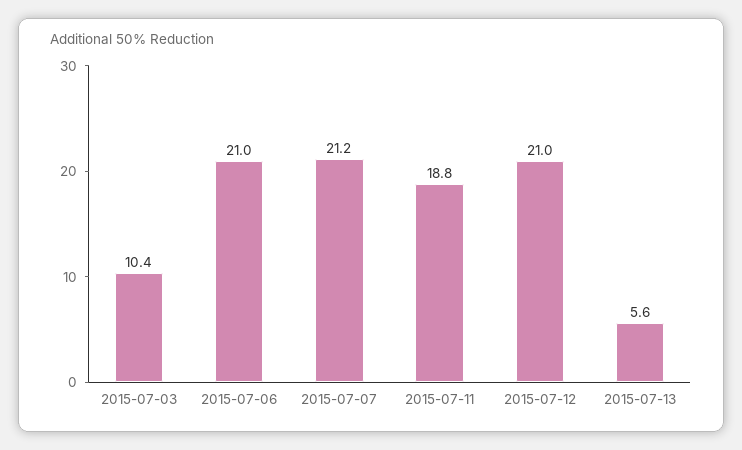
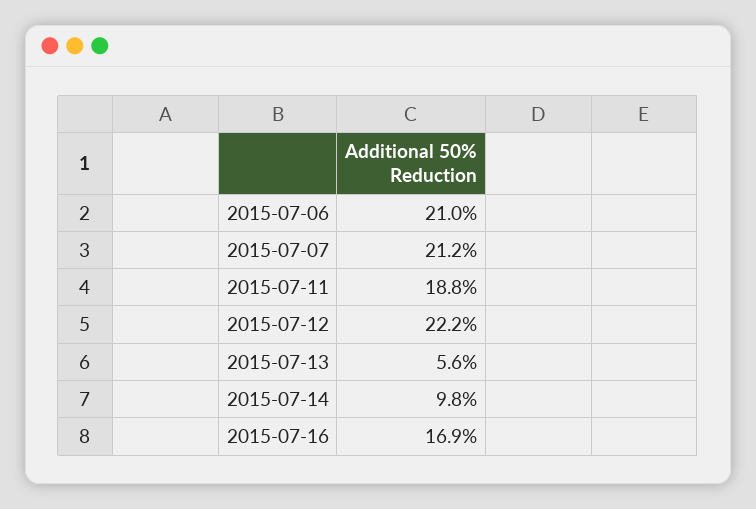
2015-07-03: 10.4 -> none
2015-07-12: 21 -> 22.2
2015-07-14: none -> 9.8
2015-07-16: none -> 16.9

